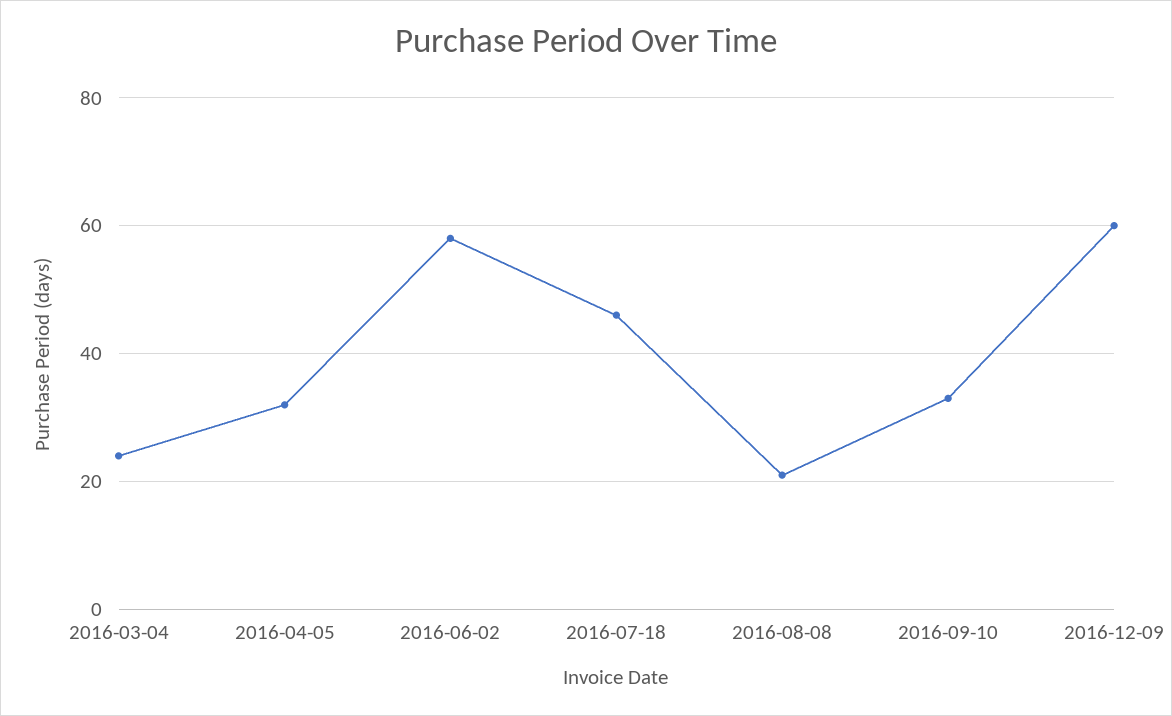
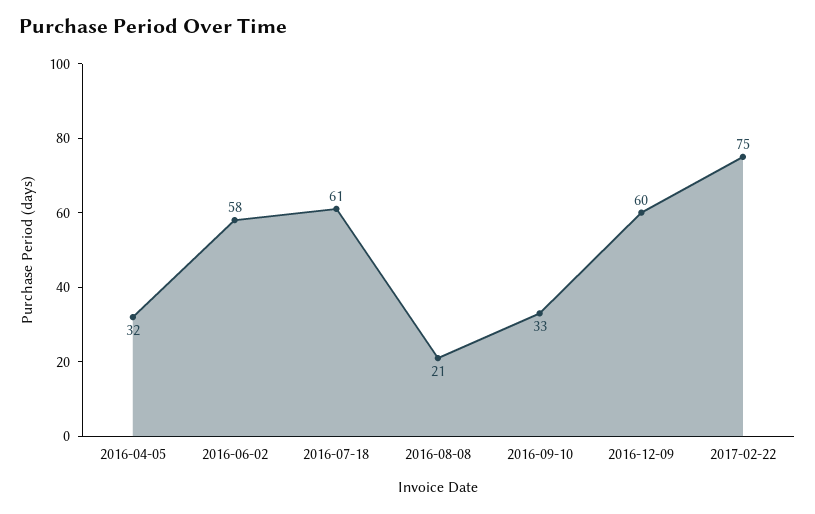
2016-03-04: 25 -> none
2016-07-18: 45 -> 61
2017-02-22: none -> 75

